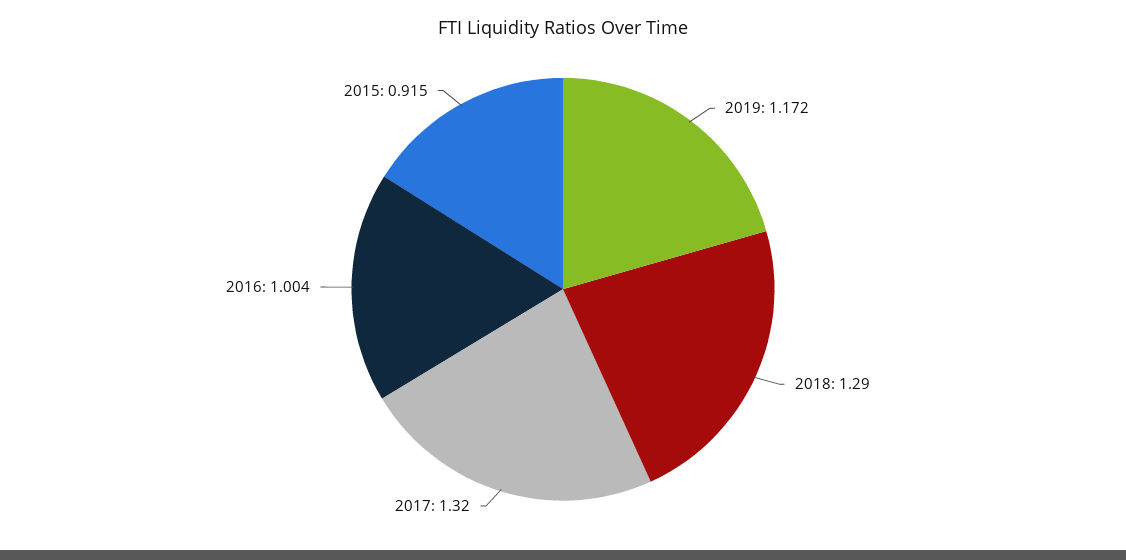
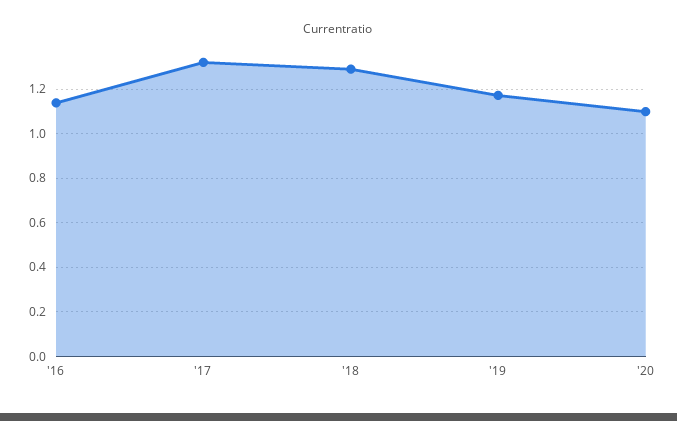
2016: 1.004 -> 1.15
2015: 0.915 -> none
'20: none -> 1.1

